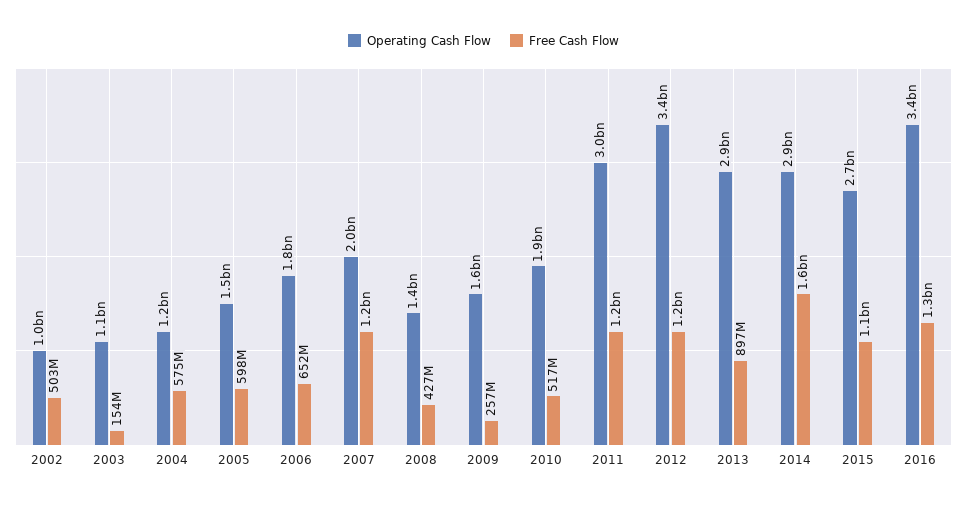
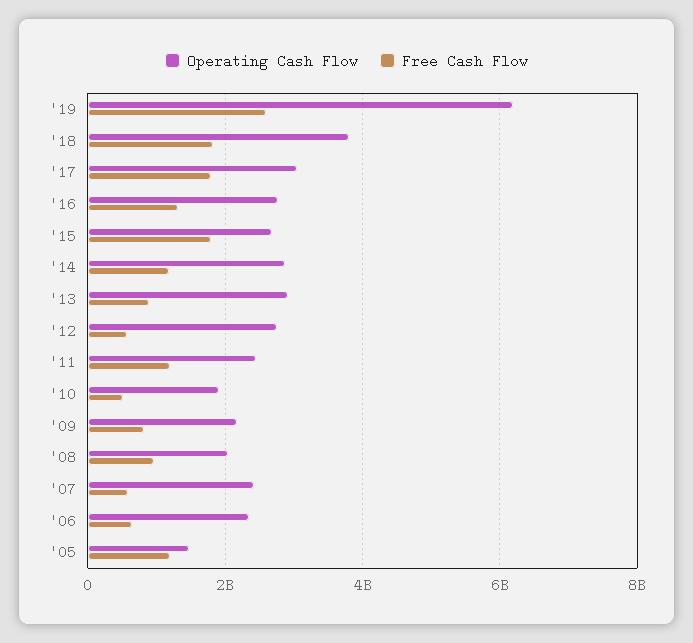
Operating Cash Flow, 2002: 1000000000 -> none
Free Cash Flow, 2002: 503000000 -> none
Operating Cash Flow, 2003: 1100000000 -> none
Free Cash Flow, 2003: 154000000 -> none
Operating Cash Flow, 2004: 1200000000 -> none
Free Cash Flow, 2004: 575000000 -> none
Free Cash Flow, 2005: 598000000 -> 1200000000
Operating Cash Flow, 2006: 1800000000 -> 2400000000
Operating Cash Flow, 2007: 2000000000 -> 2400000000
Free Cash Flow, 2007: 1200000000 -> 600000000
Operating Cash Flow, 2008: 1400000000 -> 2000000000
Free Cash Flow, 2008: 427000000 -> 1000000000
Operating Cash Flow, 2009: 1600000000 -> 2200000000
Free Cash Flow, 2009: 257000000 -> 800000000
Operating Cash Flow, 2011: 3000000000 -> 2400000000
Operating Cash Flow, 2012: 3400000000 -> 2800000000
Free Cash Flow, 2012: 1200000000 -> 600000000
Free Cash Flow, 2014: 1600000000 -> 1200000000
Free Cash Flow, 2015: 1100000000 -> 1800000000
Operating Cash Flow, 2016: 3400000000 -> 2800000000
Operating Cash Flow, '19: none -> 6200000000
Free Cash Flow, '19: none -> 2600000000
Operating Cash Flow, '18: none -> 3800000000
Free Cash Flow, '18: none -> 1800000000
Operating Cash Flow, '17: none -> 3000000000
Free Cash Flow, '17: none -> 1800000000

